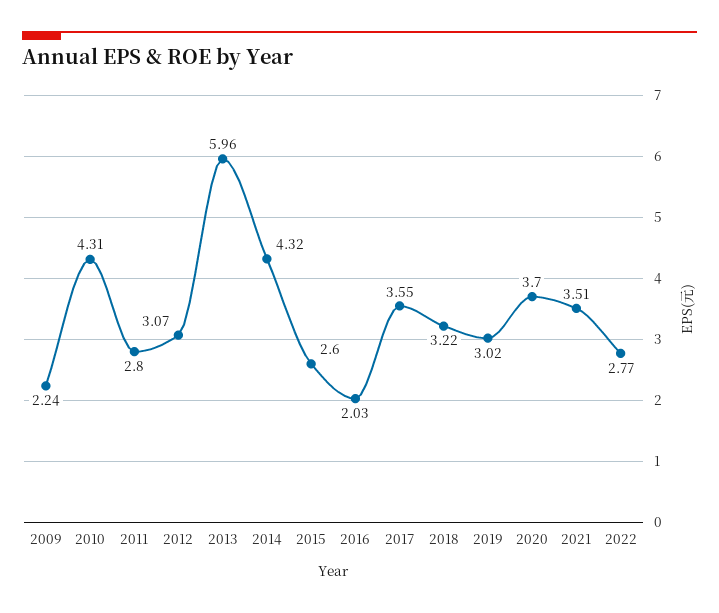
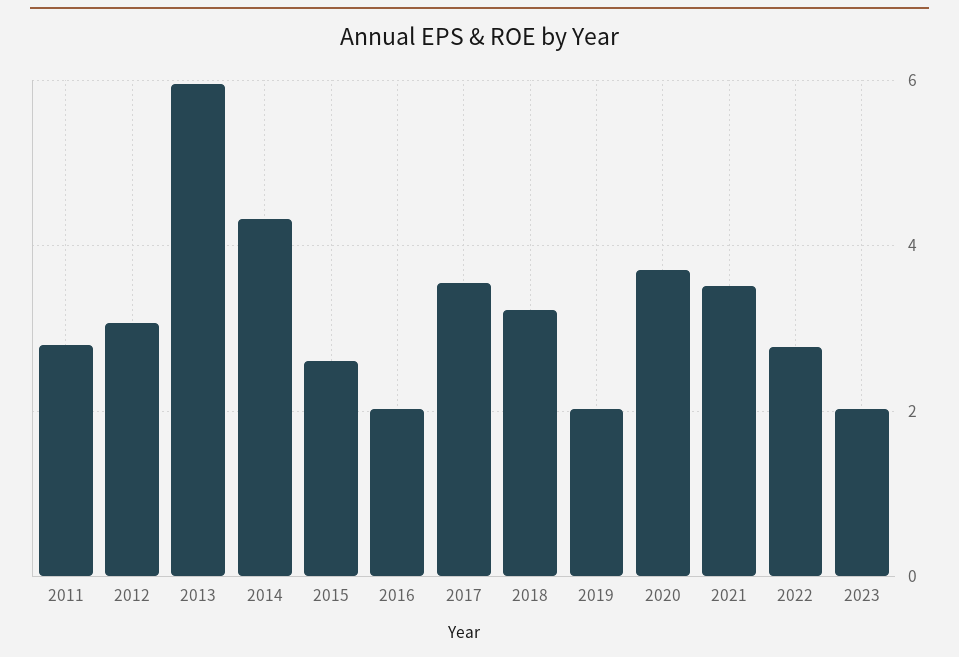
2009: 2.24 -> none
2010: 4.31 -> none
2019: 3.02 -> 2
2023: none -> 2

